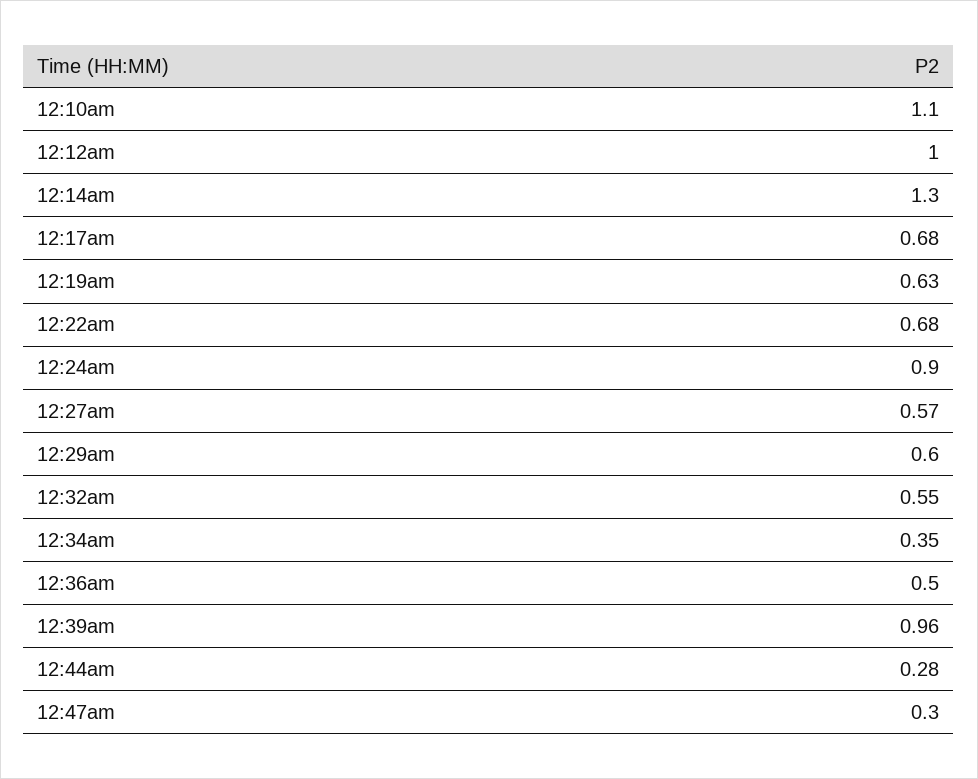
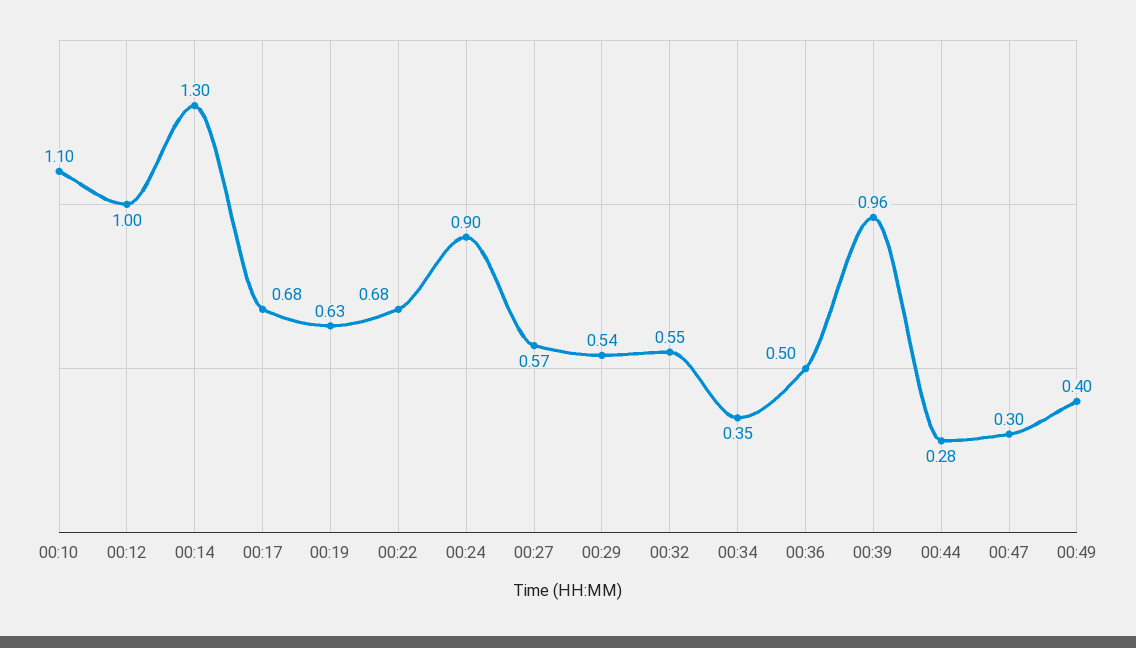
12:29am: 0.6 -> 0.54
00:49: none -> 0.4

